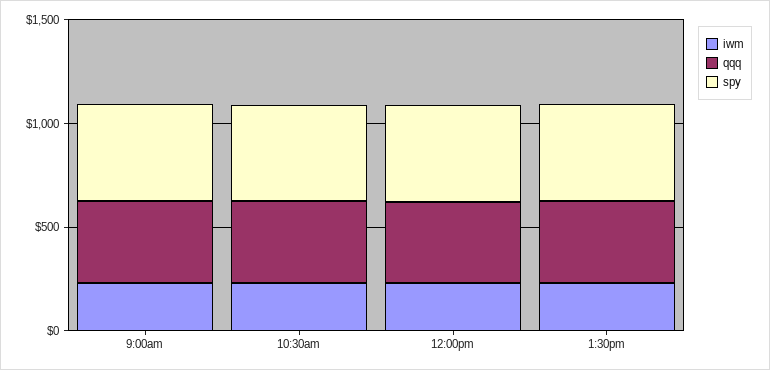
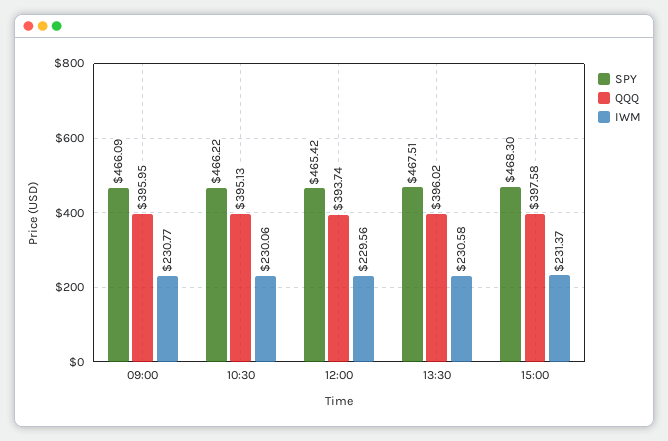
spy, 15:00: none -> 468.3
qqq, 15:00: none -> 397.58
iwm, 15:00: none -> 231.37

